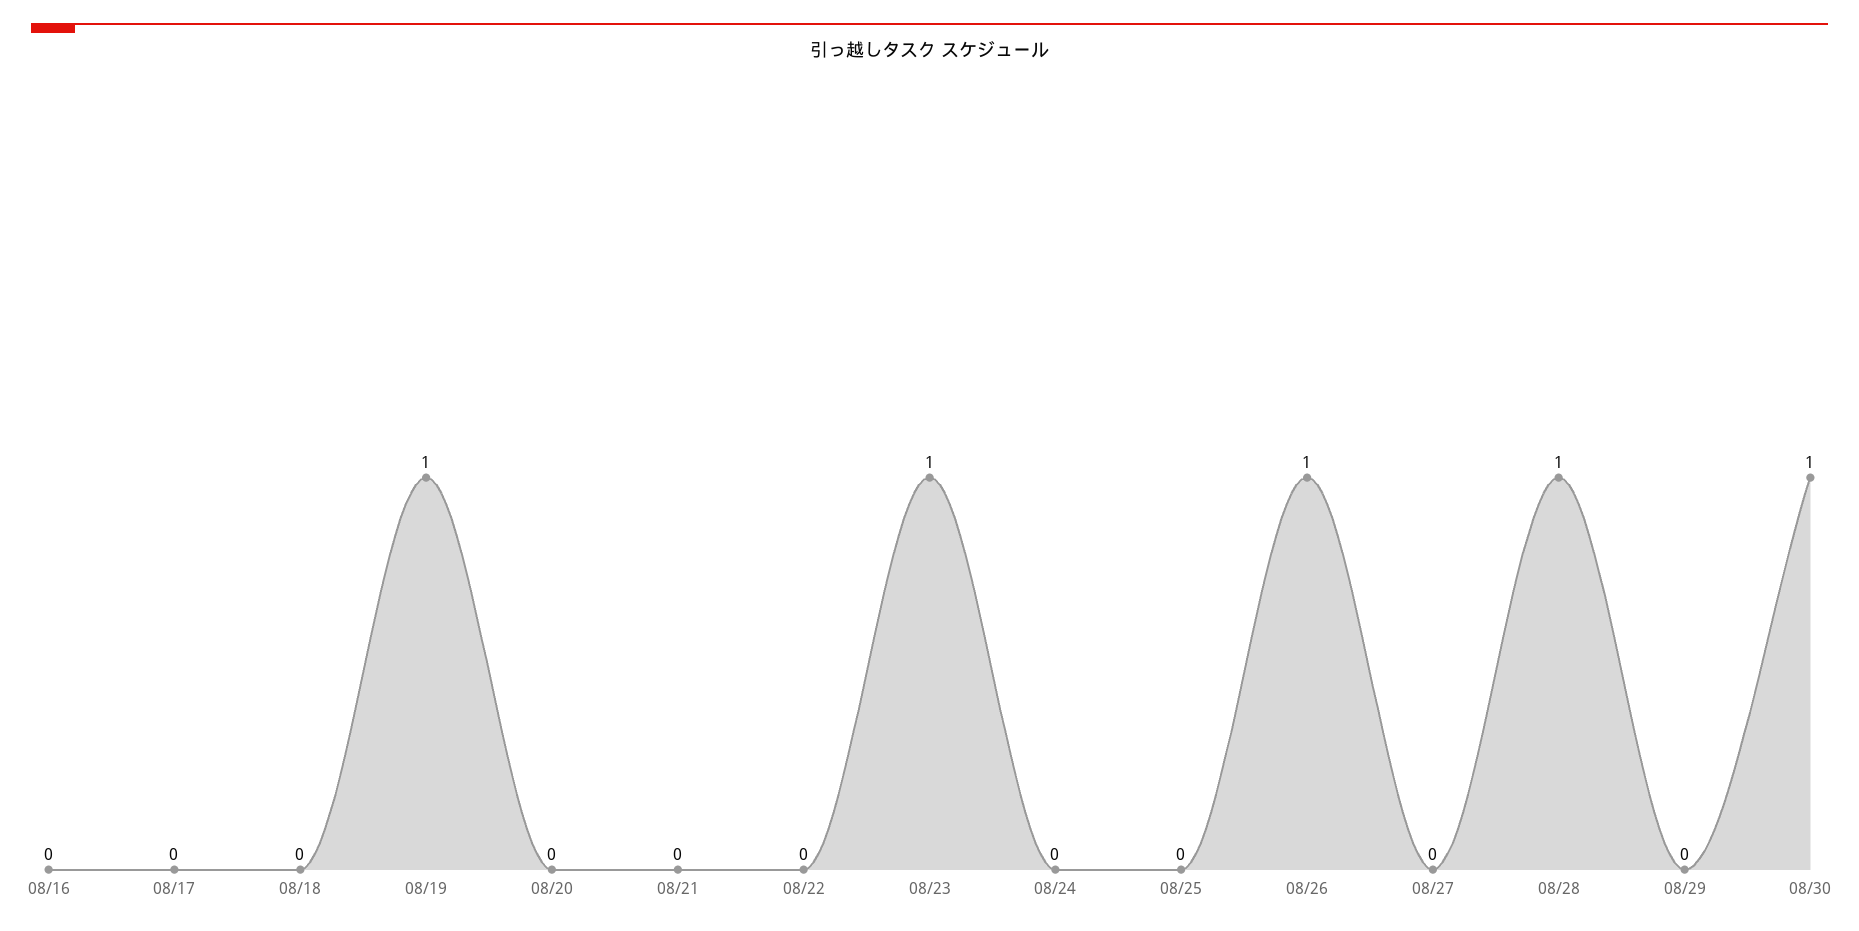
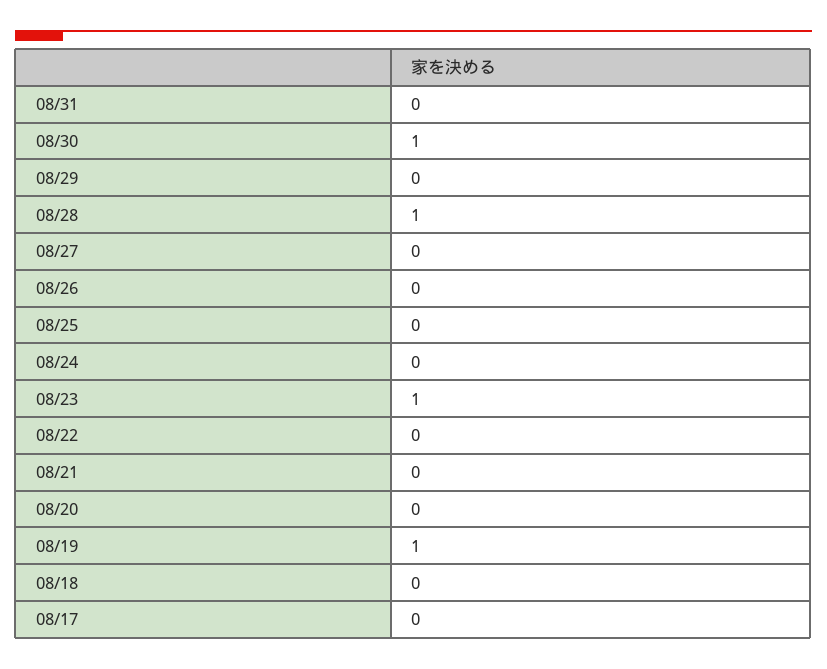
08/16: 0 -> none
08/26: 1 -> 0
08/31: none -> 0

